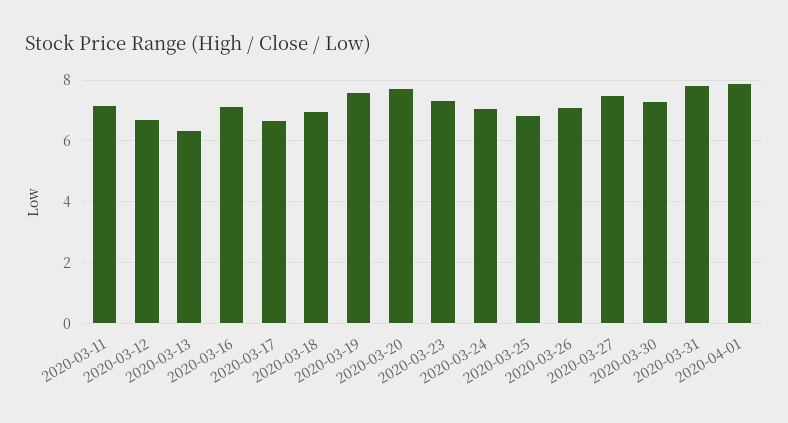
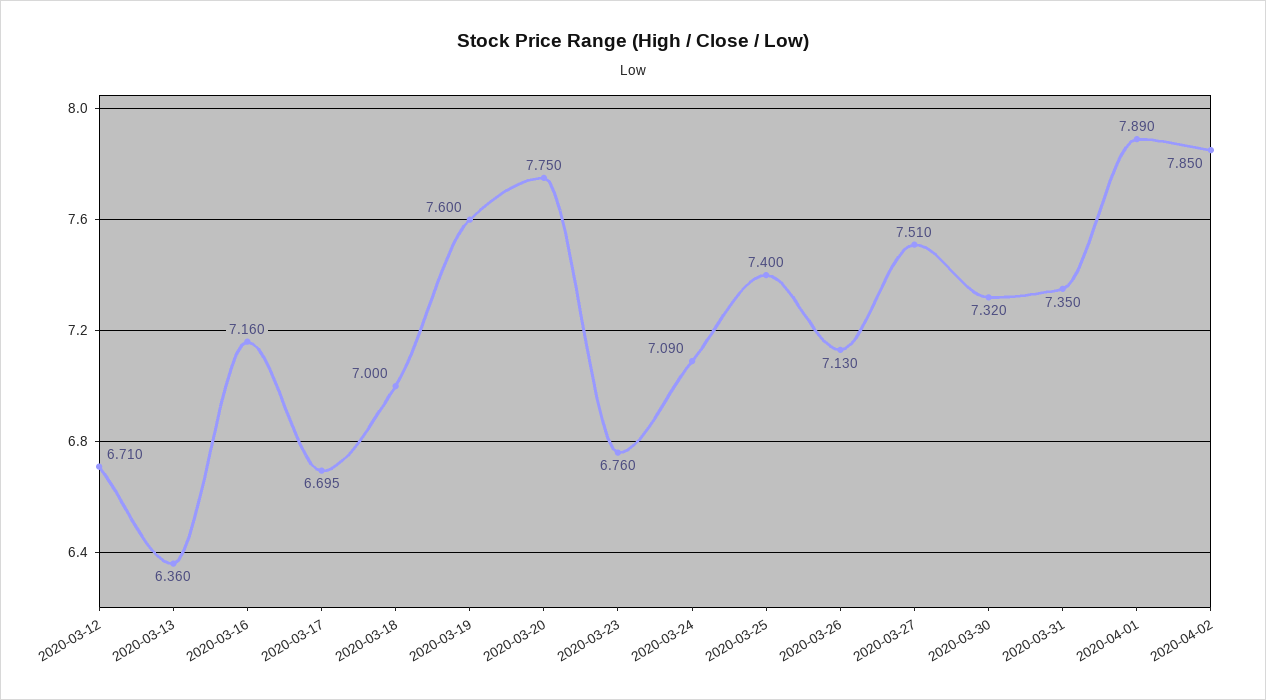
2020-03-11: 7.2 -> none
2020-03-23: 7.4 -> 6.76
2020-03-25: 6.8 -> 7.4
2020-03-31: 7.8 -> 7.35
2020-04-02: none -> 7.85

